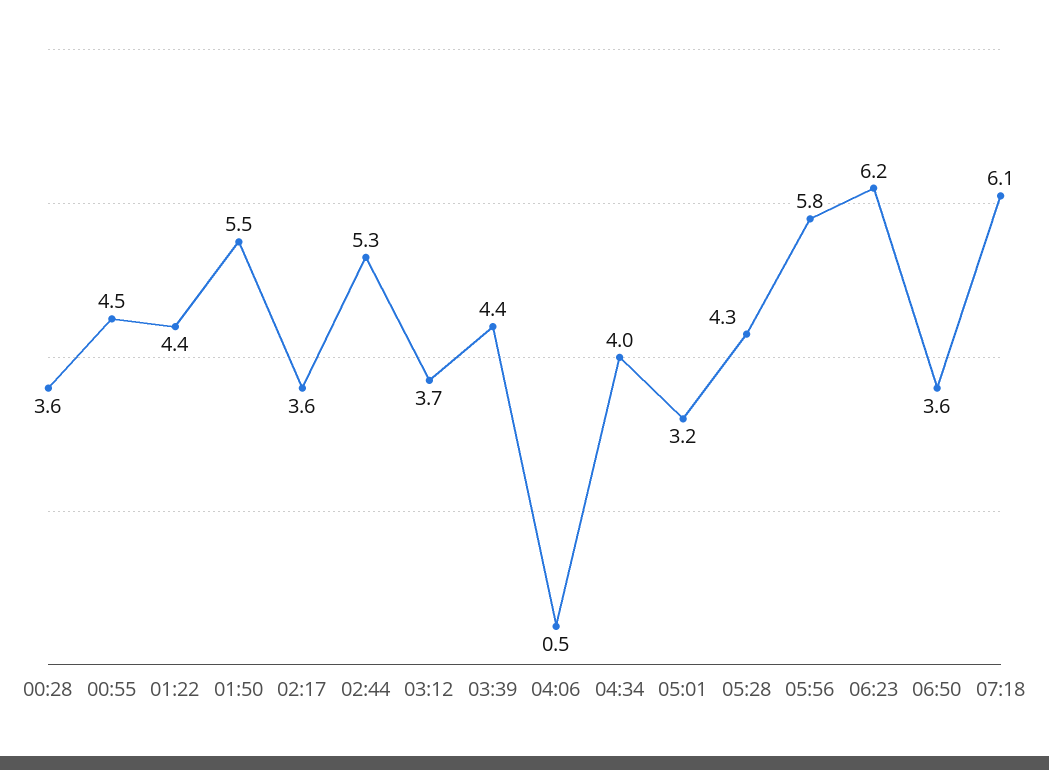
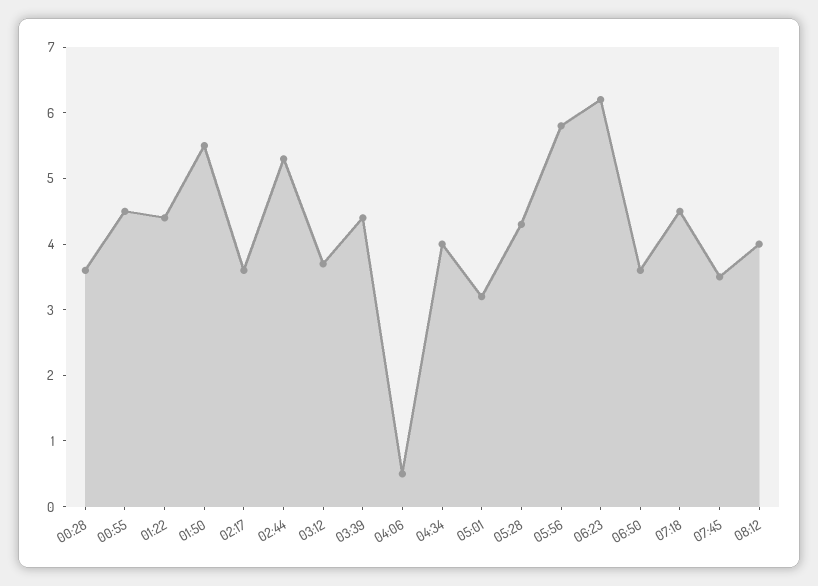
07:18: 6.1 -> 4.5
07:45: none -> 3.5
08:12: none -> 4

